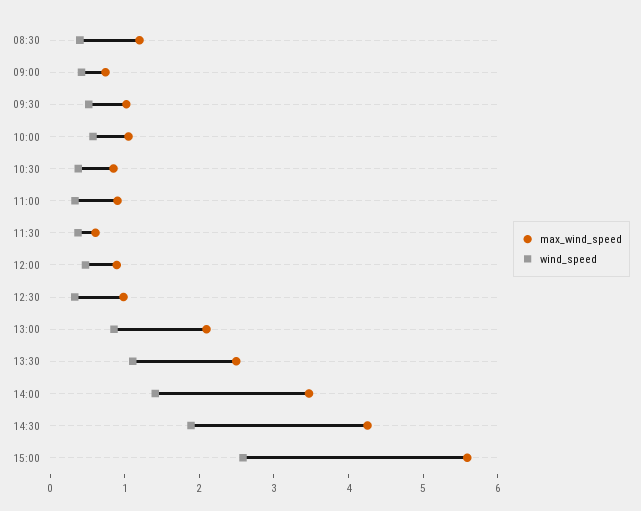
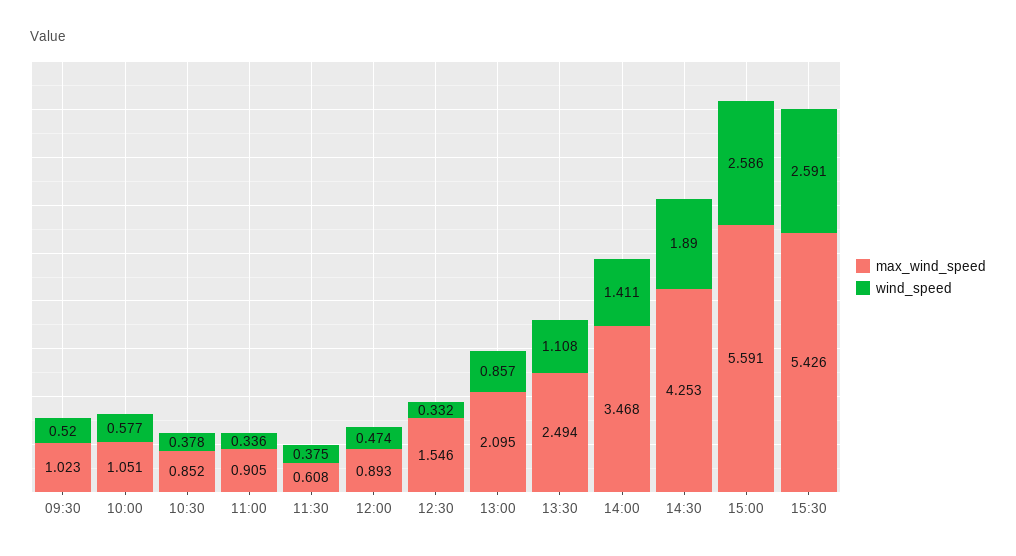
max_wind_speed, 08:30: 1.2 -> none
wind_speed, 08:30: 0.4 -> none
max_wind_speed, 09:00: 0.8 -> none
wind_speed, 09:00: 0.4 -> none
max_wind_speed, 12:30: 1 -> 1.546
max_wind_speed, 15:30: none -> 5.426
wind_speed, 15:30: none -> 2.591

